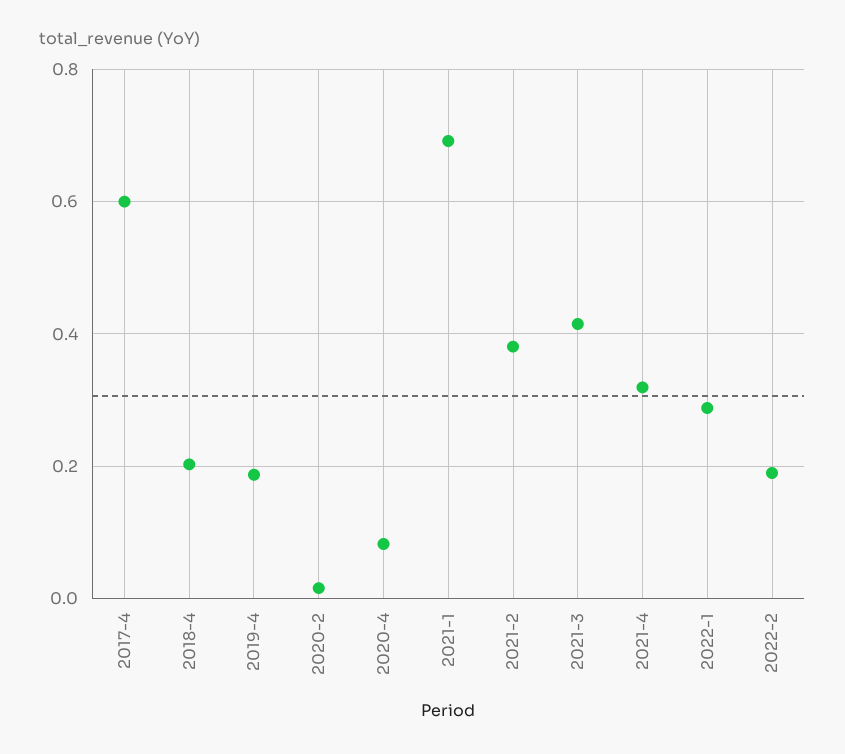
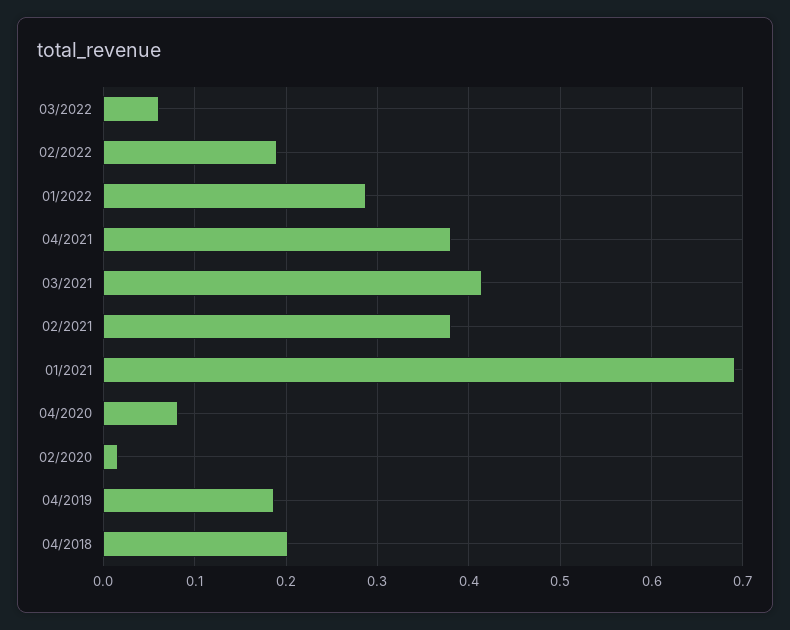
2017-4: 0.6 -> none
2021-4: 0.32 -> 0.38
03/2022: none -> 0.06

